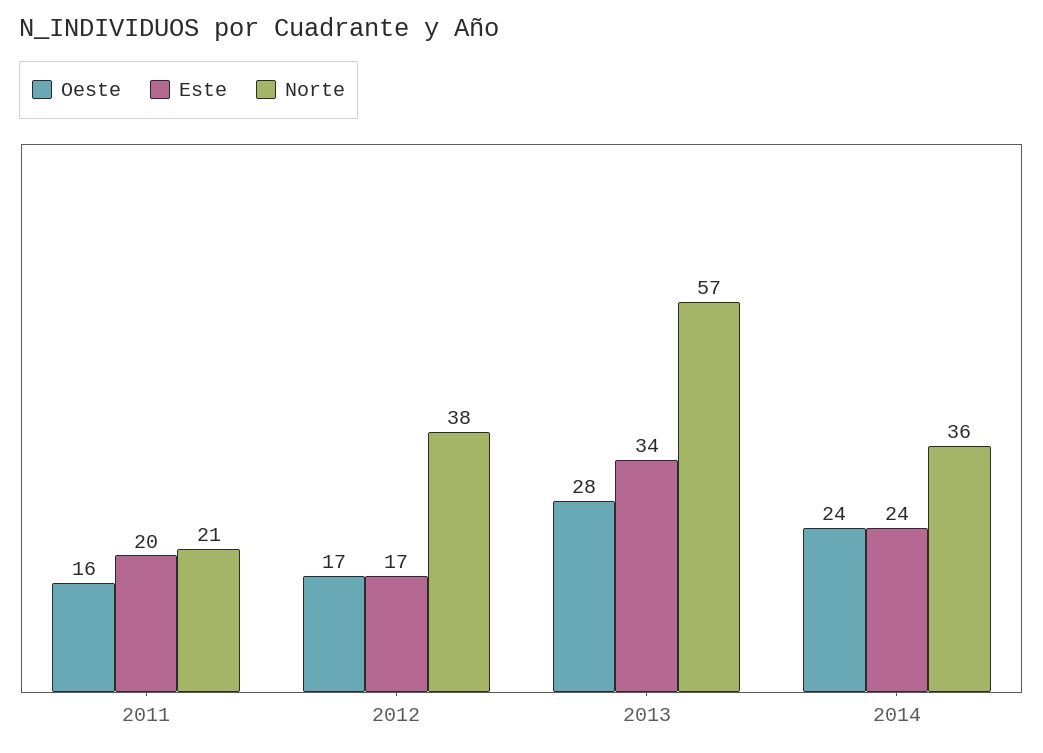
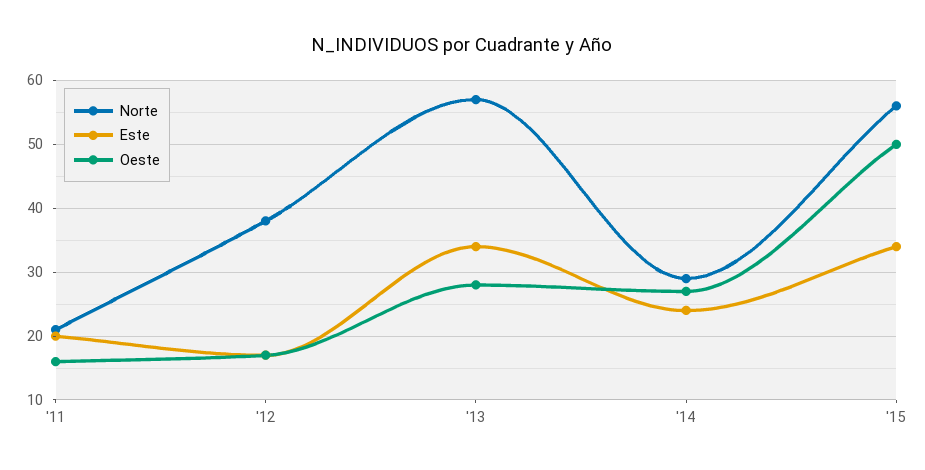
Oeste, 2014: 24 -> 27
Norte, 2014: 36 -> 29
Norte, '15: none -> 56
Este, '15: none -> 34
Oeste, '15: none -> 50

